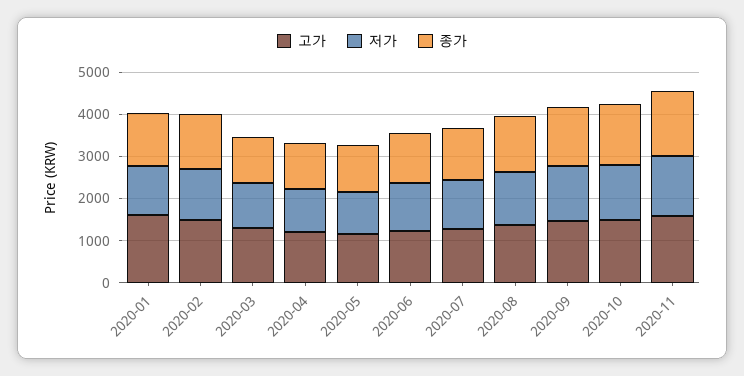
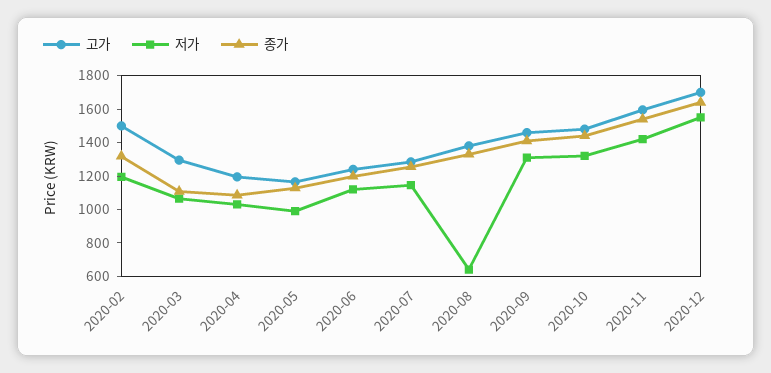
고가, 2020-01: 1600 -> none
저가, 2020-01: 1200 -> none
종가, 2020-01: 1200 -> none
저가, 2020-08: 1200 -> 650
고가, 2020-12: none -> 1700
저가, 2020-12: none -> 1550
종가, 2020-12: none -> 1650

